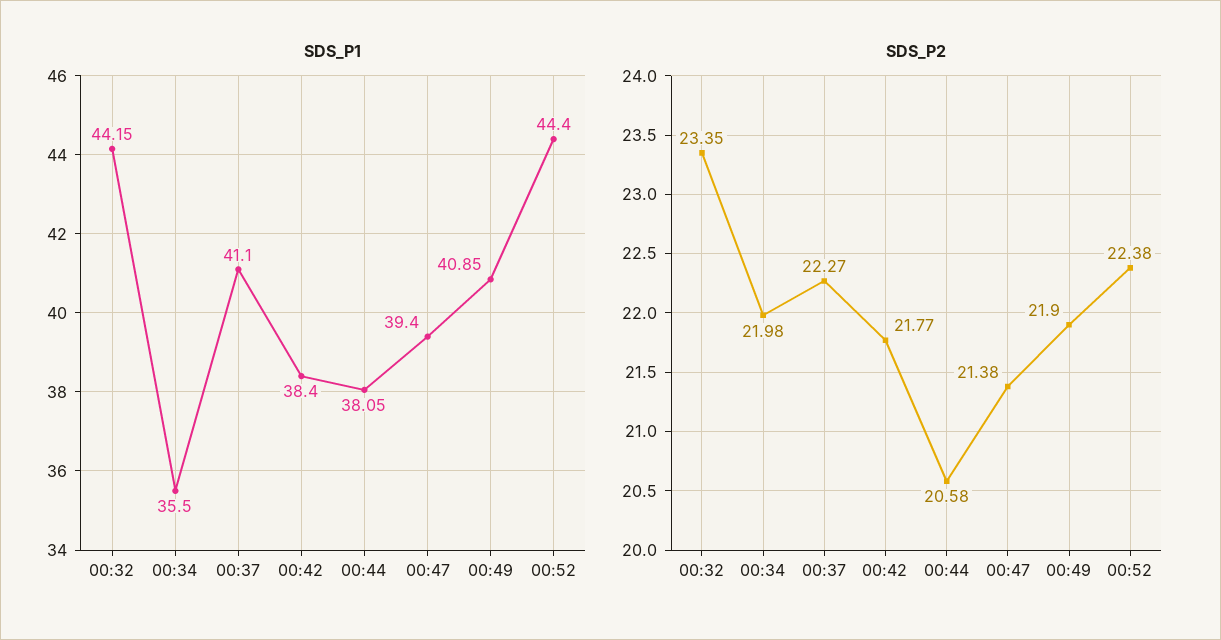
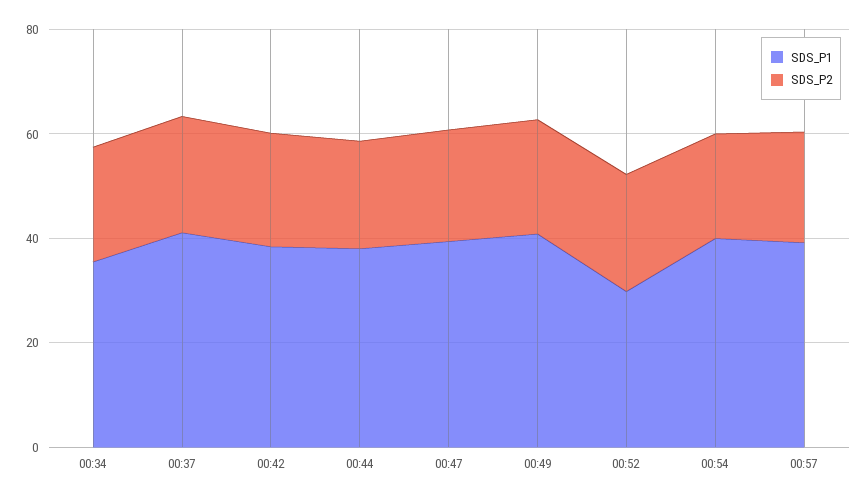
SDS_P1, 00:32: 44.15 -> none
SDS_P1, 00:52: 44.4 -> 30
SDS_P2, 00:32: 23.35 -> none
SDS_P1, 00:54: none -> 40
SDS_P2, 00:54: none -> 20
SDS_P1, 00:57: none -> 40
SDS_P2, 00:57: none -> 20

